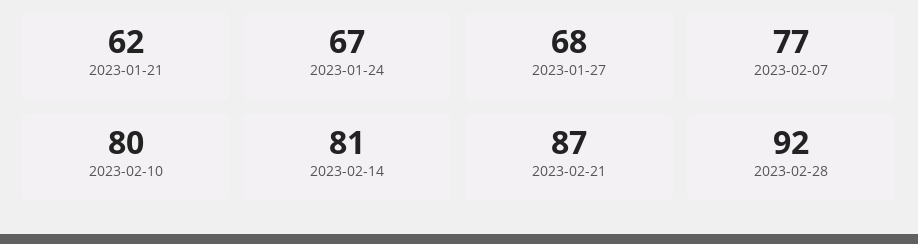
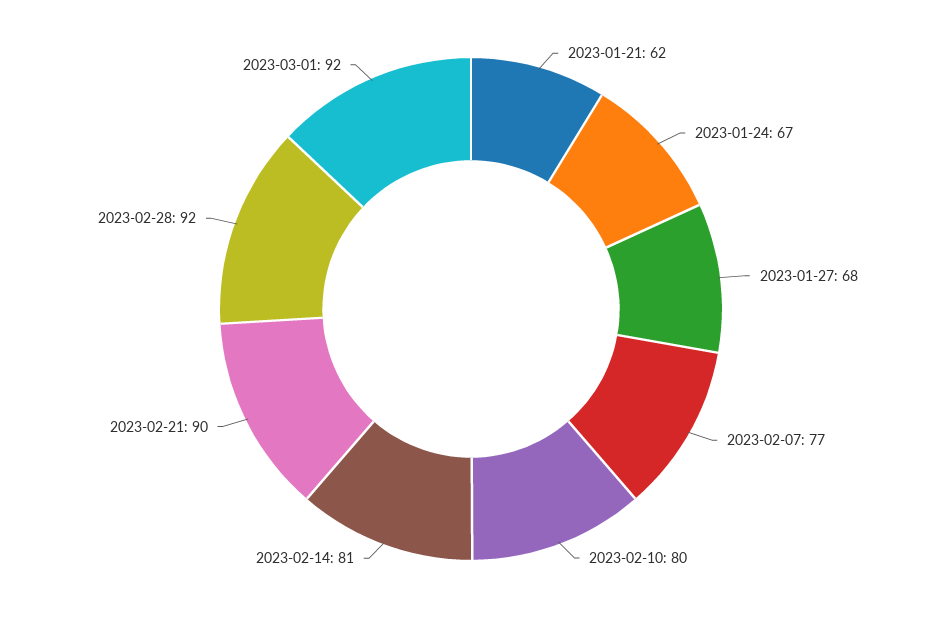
2023-02-21: 87 -> 90
2023-03-01: none -> 92

